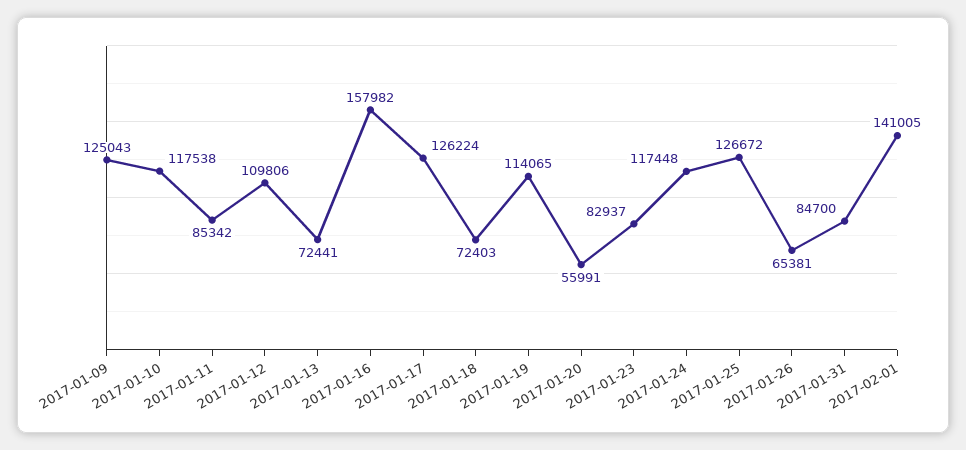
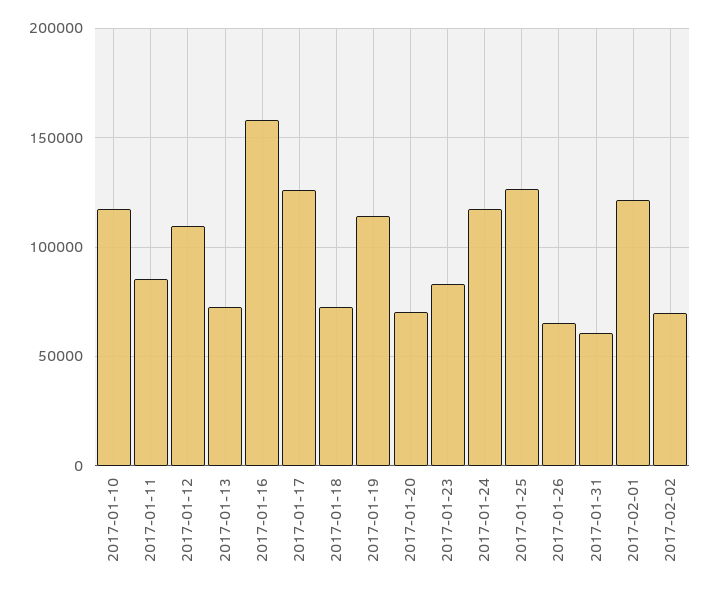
2017-01-09: 125043 -> none
2017-01-20: 55991 -> 70000
2017-01-31: 84700 -> 60000
2017-02-01: 141005 -> 120000
2017-02-02: none -> 70000

